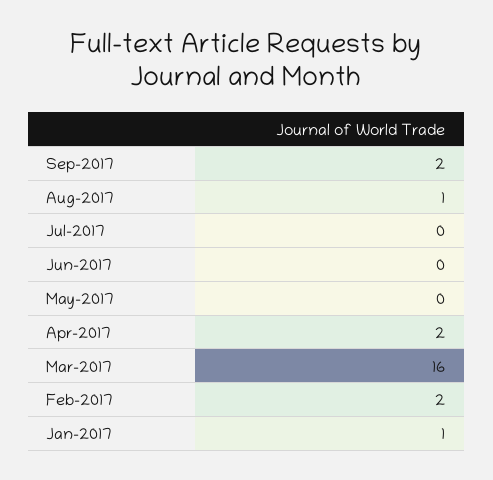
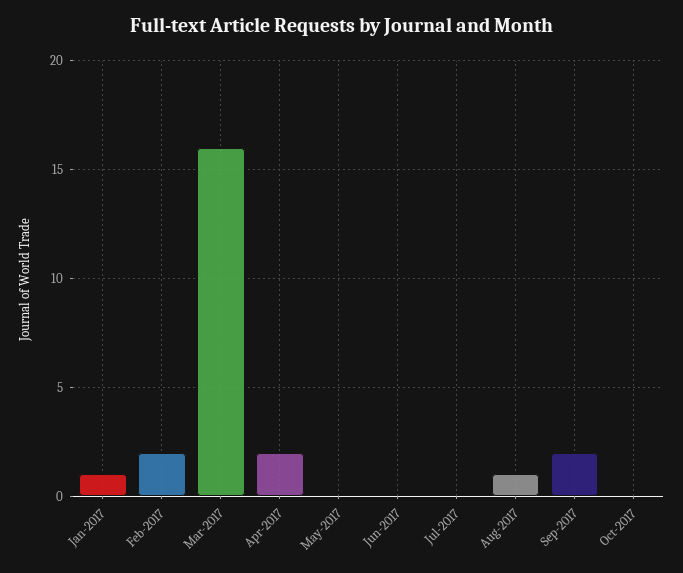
Oct-2017: none -> 0

